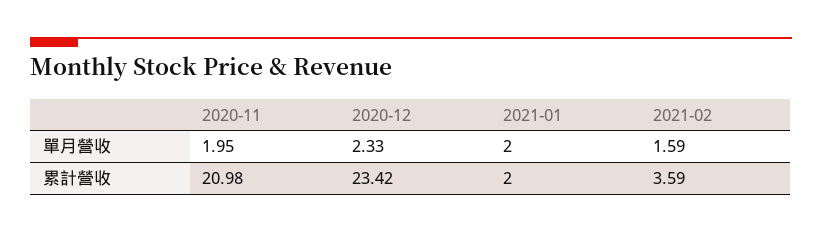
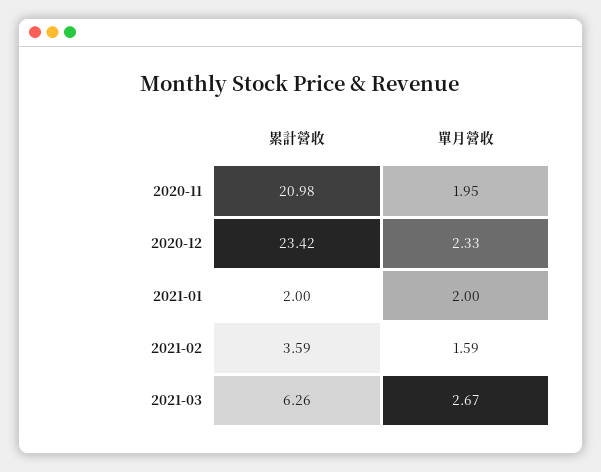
2021-03, 累計營收: none -> 6.26
2021-03, 單月營收: none -> 2.67

